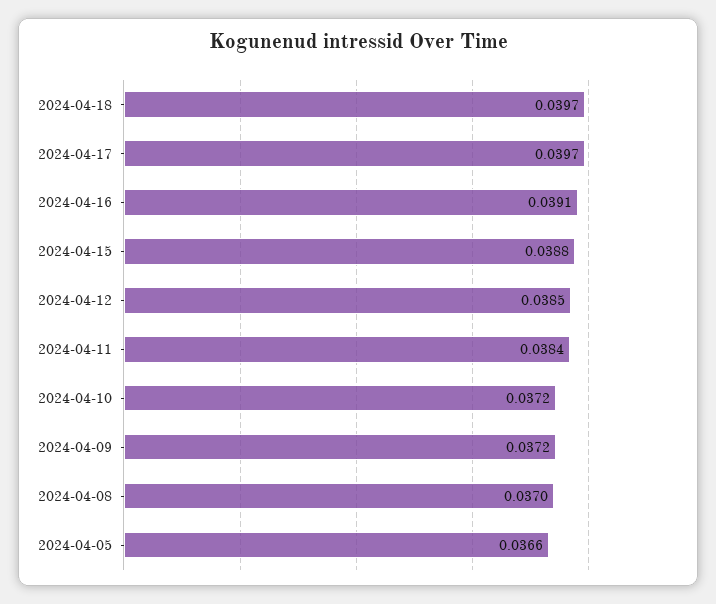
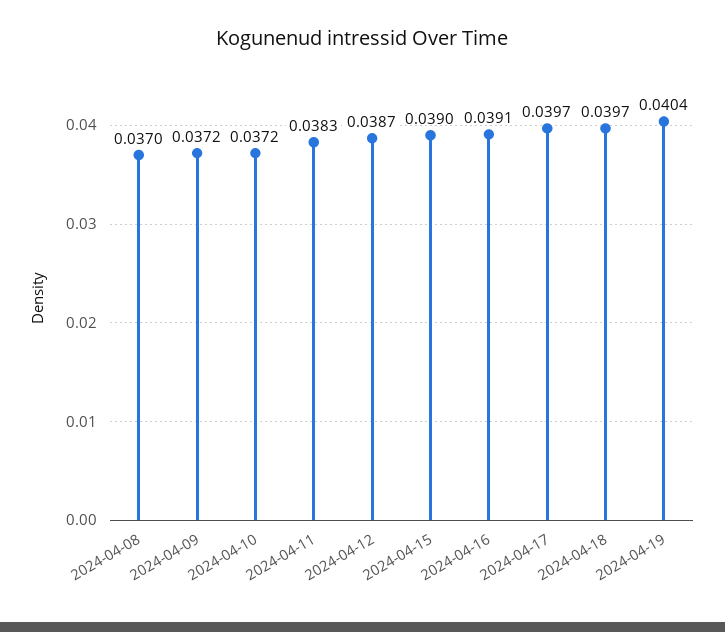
2024-04-15: 0.0388 -> 0.039
2024-04-12: 0.0385 -> 0.0387
2024-04-11: 0.0384 -> 0.0383
2024-04-05: 0.0366 -> none
2024-04-19: none -> 0.0404

